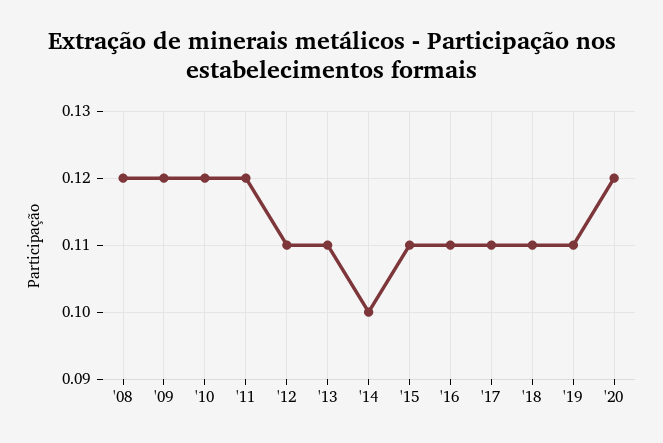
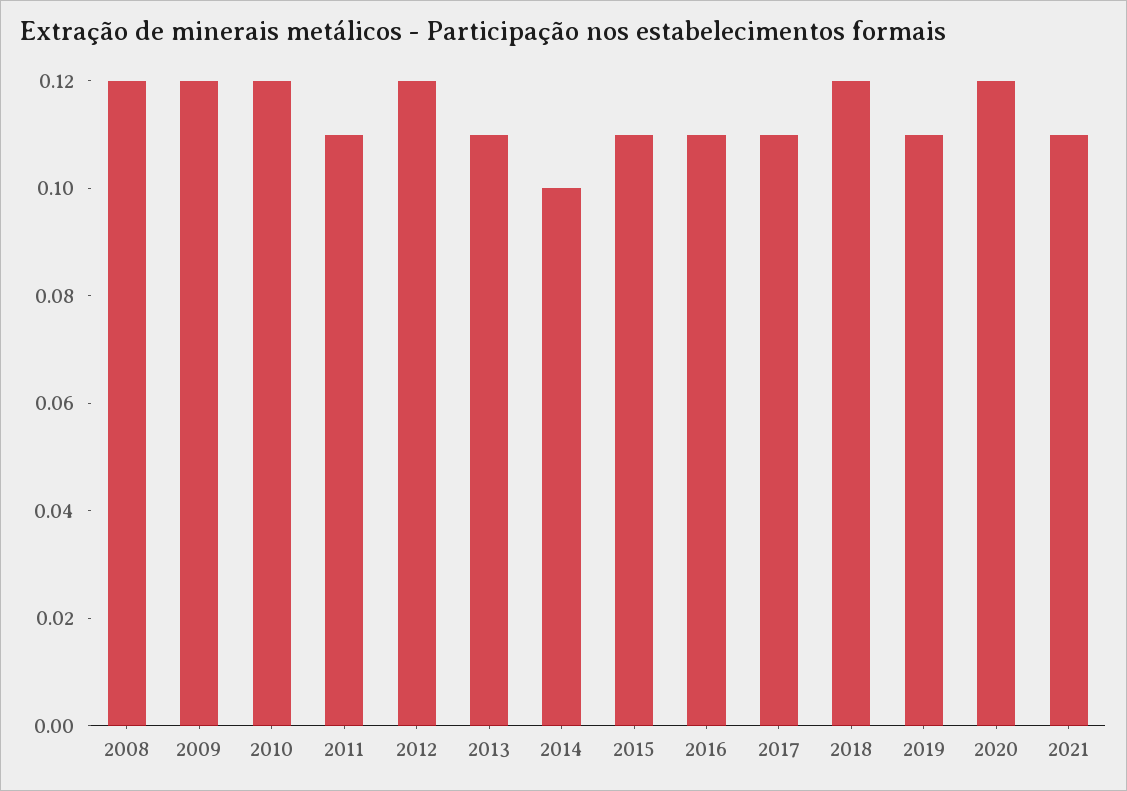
'11: 0.12 -> 0.11
'12: 0.11 -> 0.12
'18: 0.11 -> 0.12
2021: none -> 0.11

